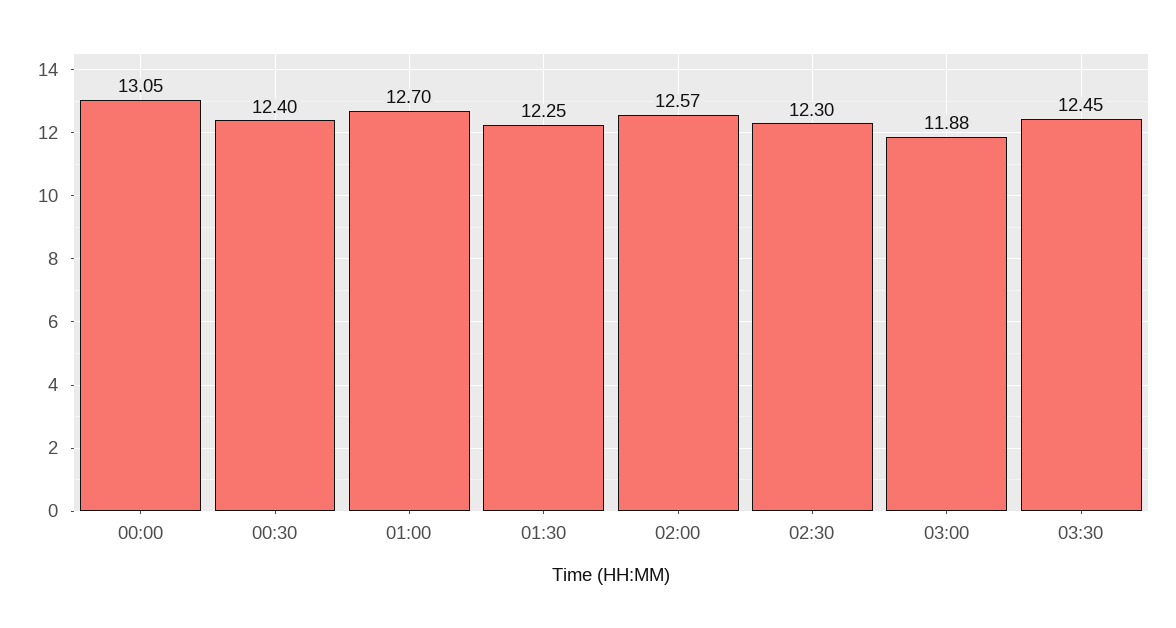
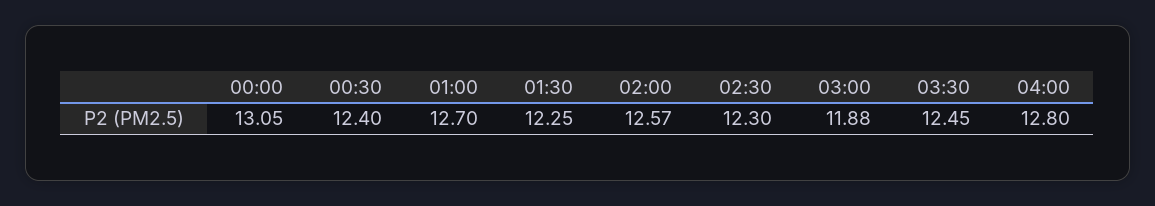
04:00: none -> 12.8

